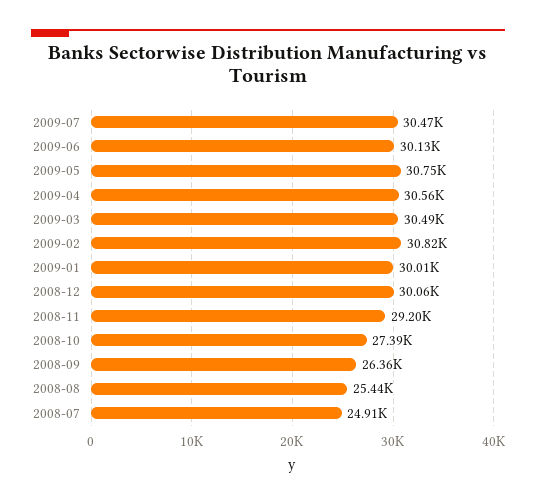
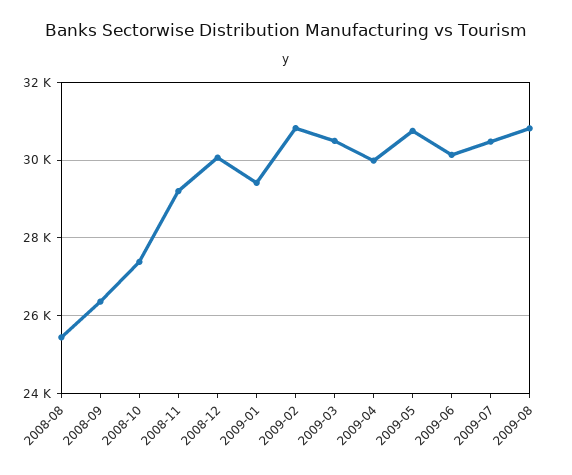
2009-04: 30560 -> 30000
2009-01: 30010 -> 29400
2008-07: 24910 -> none
2009-08: none -> 30800

